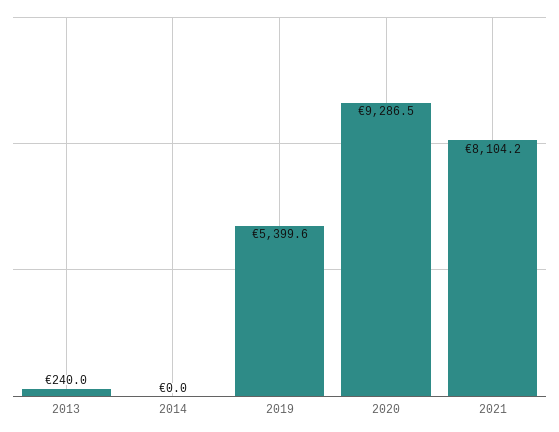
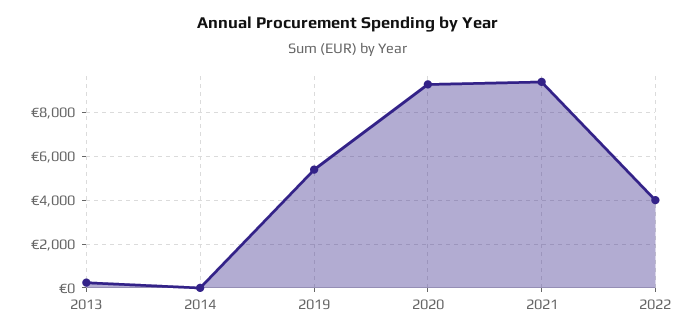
2021: 8104.2 -> 9500
2022: none -> 4000

